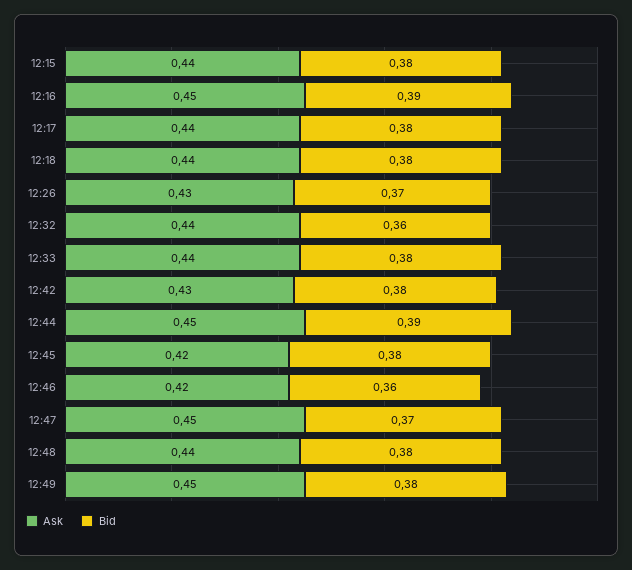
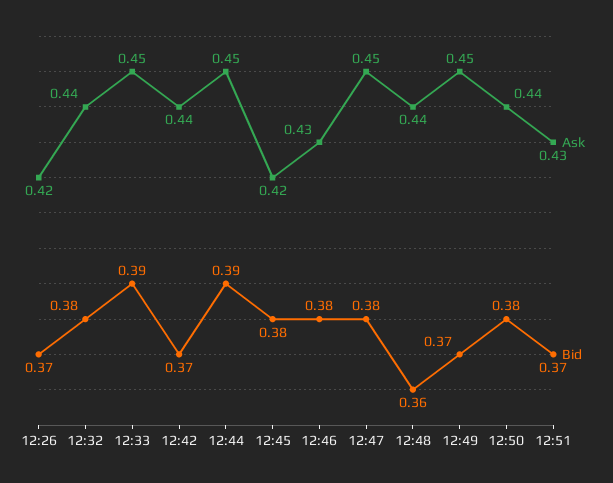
Ask, 12:15: 0.44 -> none
Bid, 12:15: 0.38 -> none
Ask, 12:16: 0.45 -> none
Bid, 12:16: 0.39 -> none
Ask, 12:17: 0.44 -> none
Bid, 12:17: 0.38 -> none
Ask, 12:18: 0.44 -> none
Bid, 12:18: 0.38 -> none
Ask, 12:26: 0.43 -> 0.42
Bid, 12:32: 0.36 -> 0.38
Ask, 12:33: 0.44 -> 0.45
Bid, 12:33: 0.38 -> 0.39
Ask, 12:42: 0.43 -> 0.44
Bid, 12:42: 0.38 -> 0.37
Ask, 12:46: 0.42 -> 0.43
Bid, 12:46: 0.36 -> 0.38
Bid, 12:47: 0.37 -> 0.38
Bid, 12:48: 0.38 -> 0.36
Bid, 12:49: 0.38 -> 0.37
Ask, 12:50: none -> 0.44
Bid, 12:50: none -> 0.38
Ask, 12:51: none -> 0.43
Bid, 12:51: none -> 0.37

